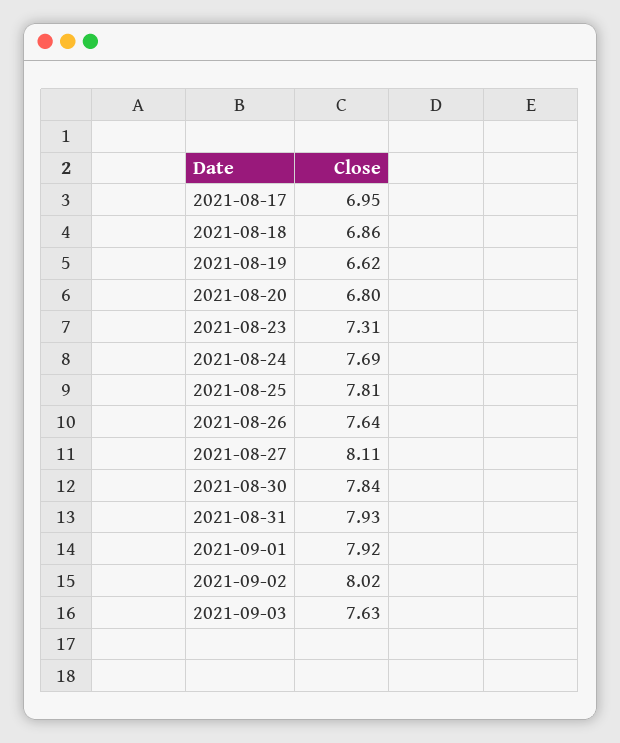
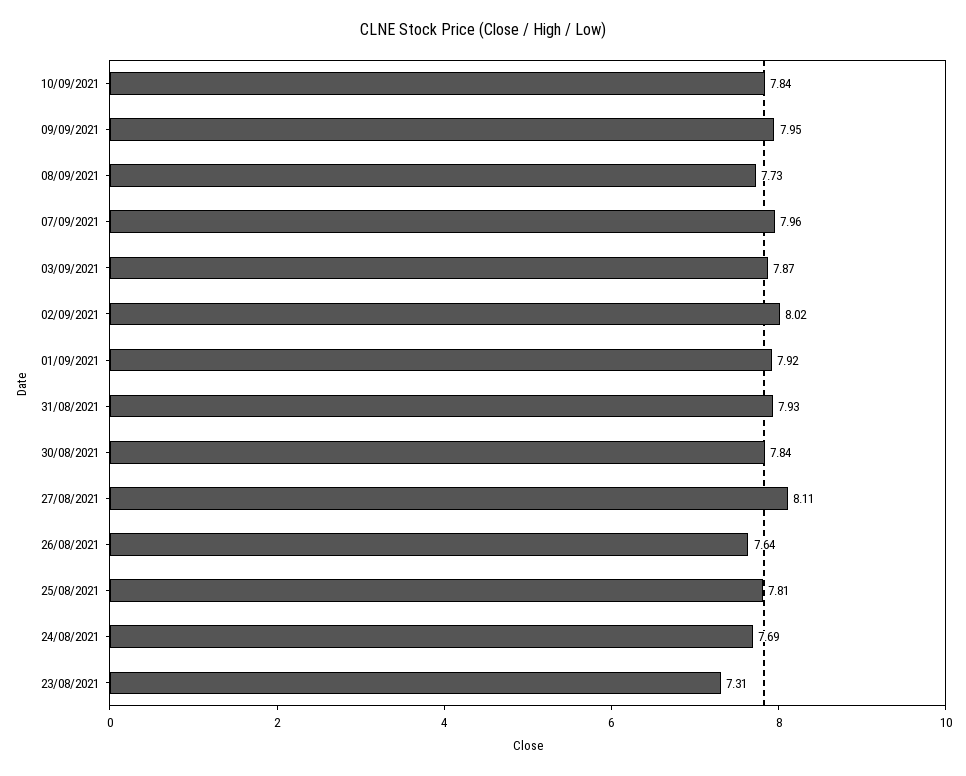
2021-08-17: 6.95 -> none
2021-08-18: 6.86 -> none
2021-08-19: 6.62 -> none
2021-08-20: 6.8 -> none
2021-09-03: 7.63 -> 7.87
10/09/2021: none -> 7.84
09/09/2021: none -> 7.95
08/09/2021: none -> 7.73
07/09/2021: none -> 7.96

